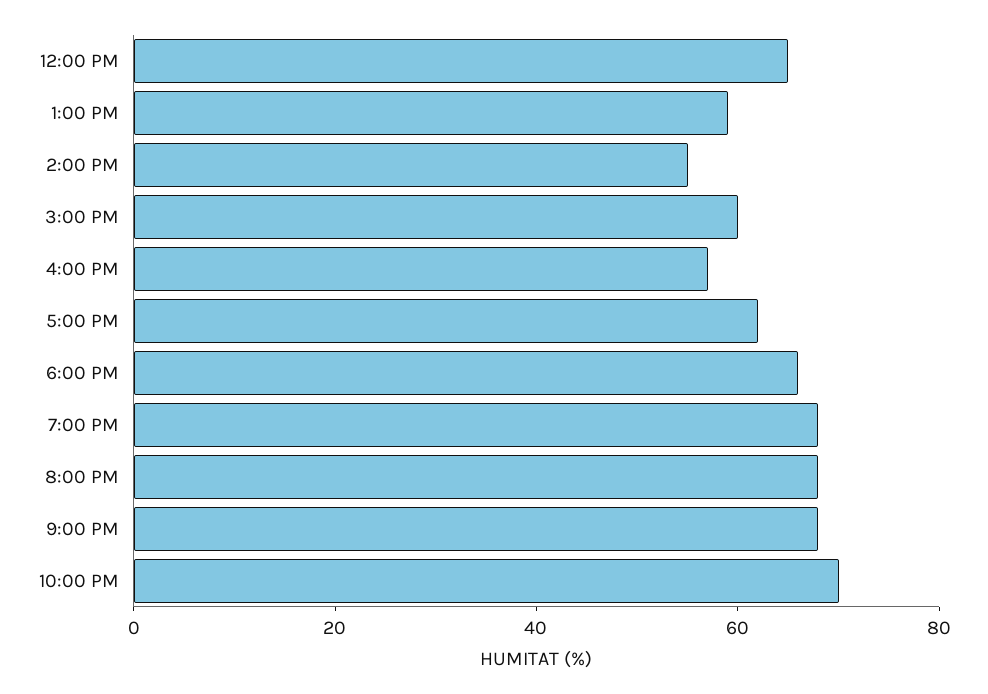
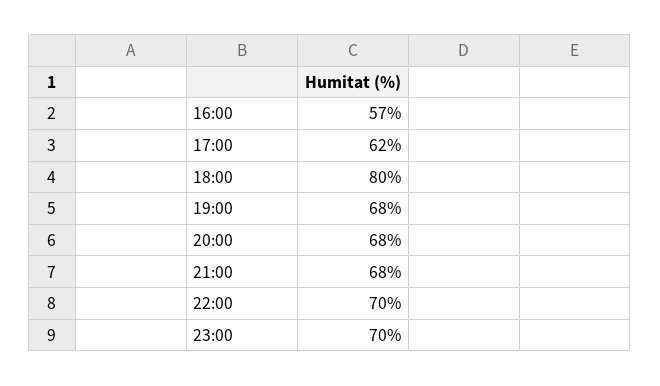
12:00 PM: 65 -> none
1:00 PM: 60 -> none
2:00 PM: 55 -> none
3:00 PM: 60 -> none
6:00 PM: 65 -> 80
23:00: none -> 70

